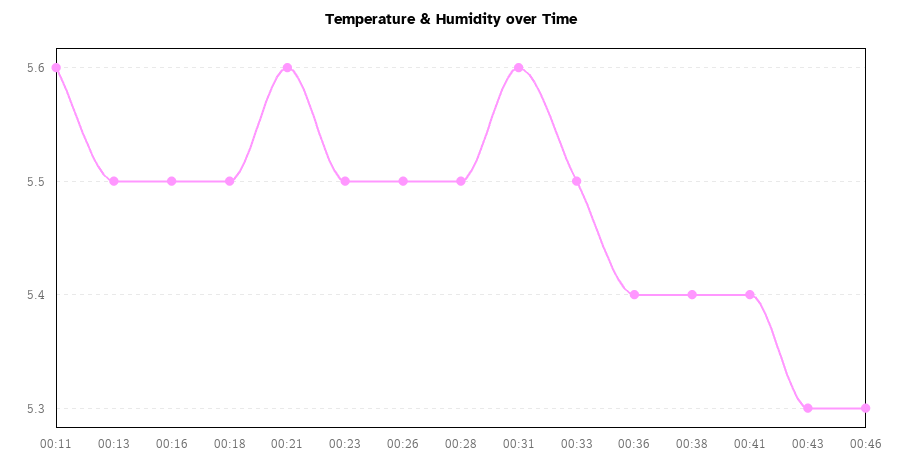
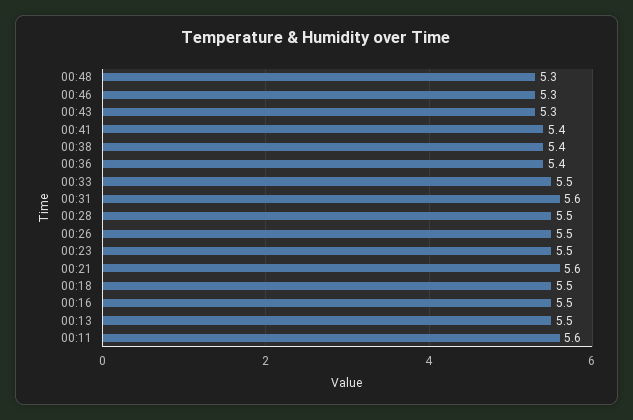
00:48: none -> 5.3

